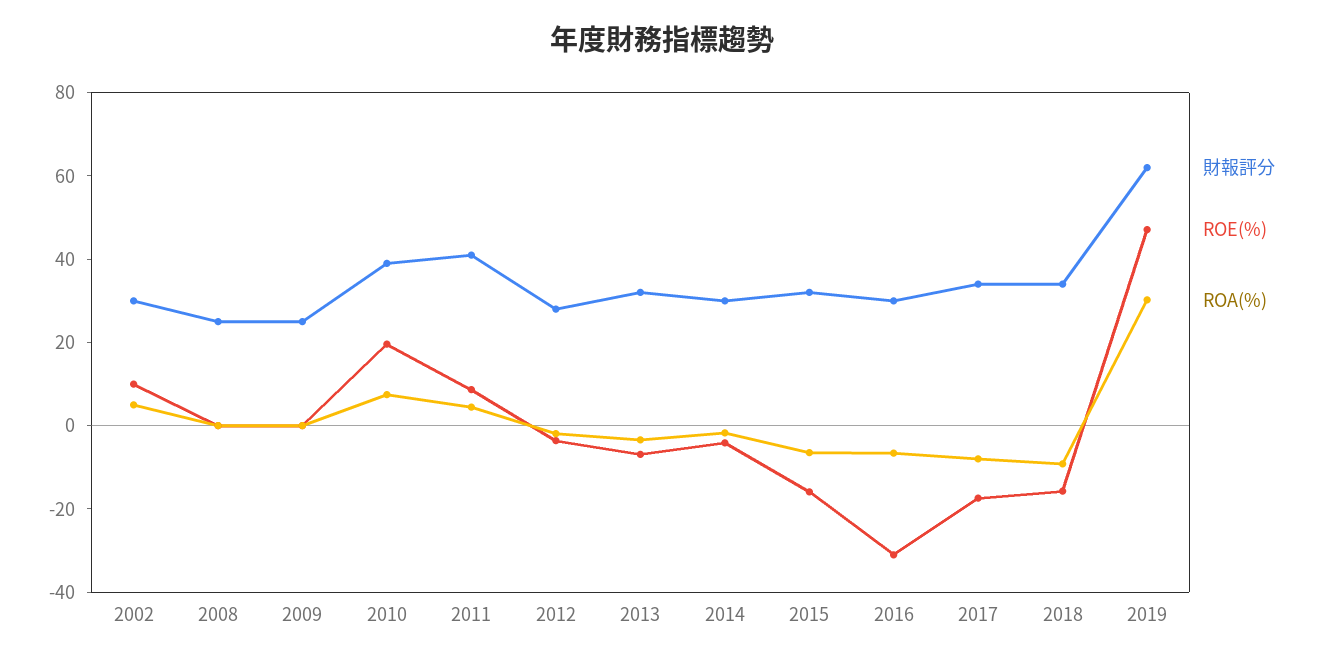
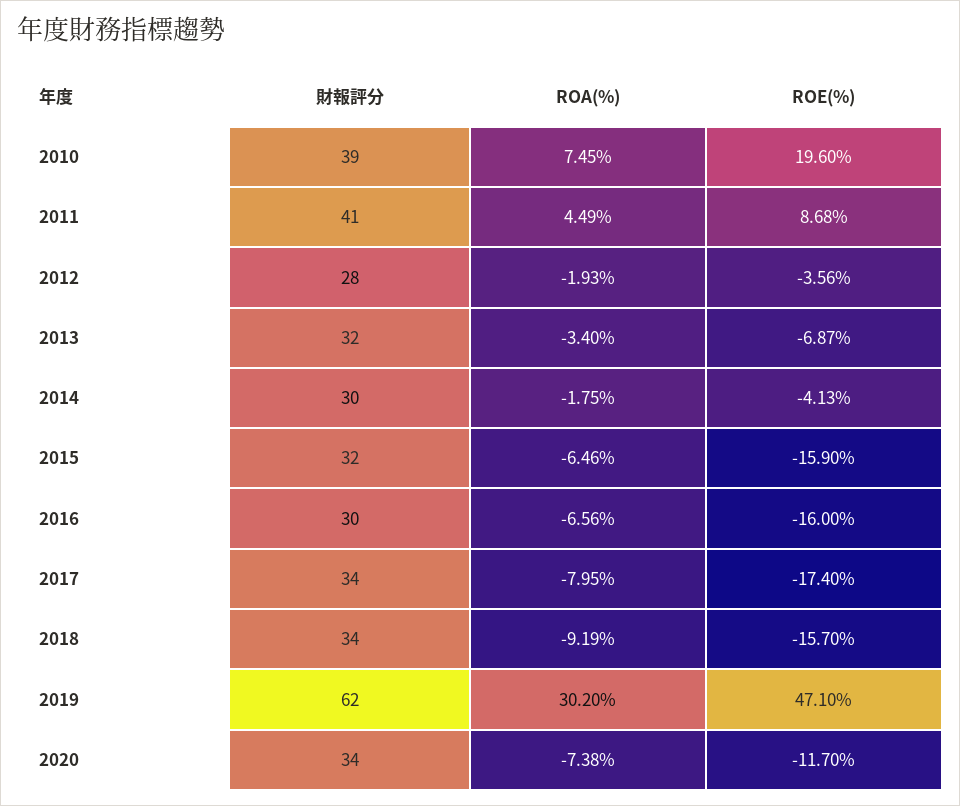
財報評分, 2002: 30 -> none
ROE(%), 2002: 10 -> none
ROA(%), 2002: 5 -> none
財報評分, 2008: 25 -> none
ROE(%), 2008: 0 -> none
ROA(%), 2008: 0 -> none
財報評分, 2009: 25 -> none
ROE(%), 2009: 0 -> none
ROA(%), 2009: 0 -> none
ROE(%), 2016: -30 -> -16
財報評分, 2020: none -> 34
ROA(%), 2020: none -> -7.38
ROE(%), 2020: none -> -11.7

